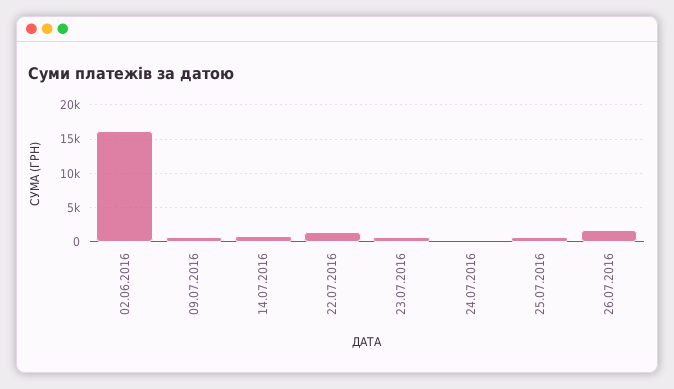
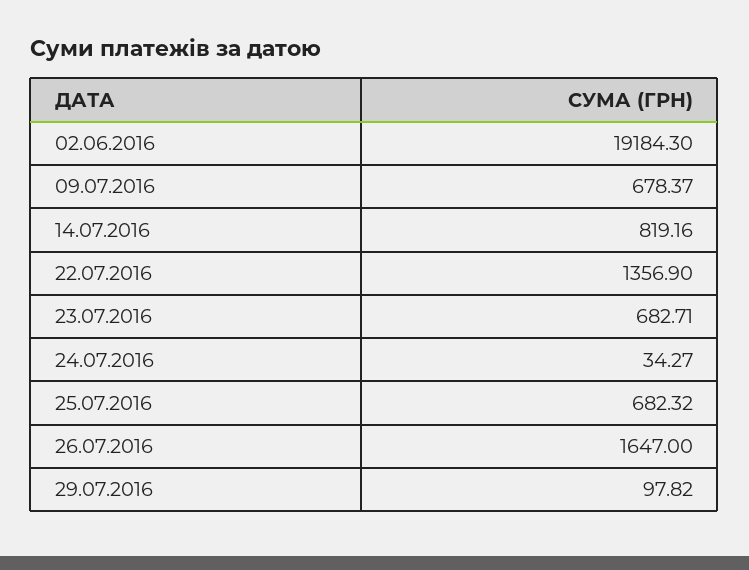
02.06.2016: 16000 -> 19184.3
29.07.2016: none -> 97.82

